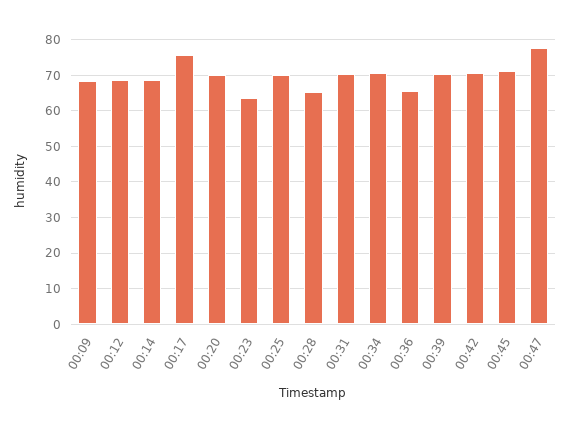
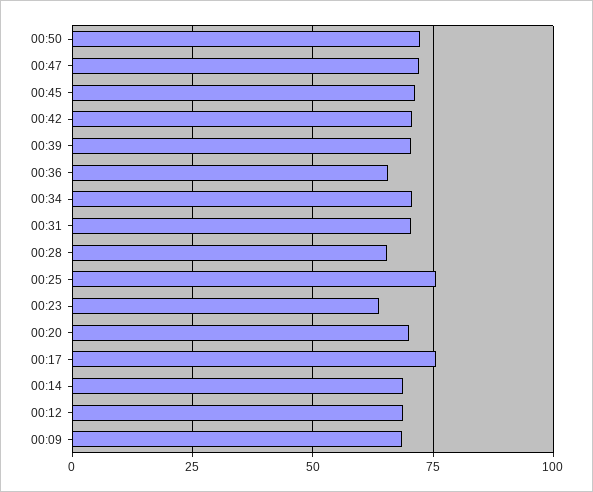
00:25: 70 -> 75
00:47: 78 -> 72.5
00:50: none -> 72.5

